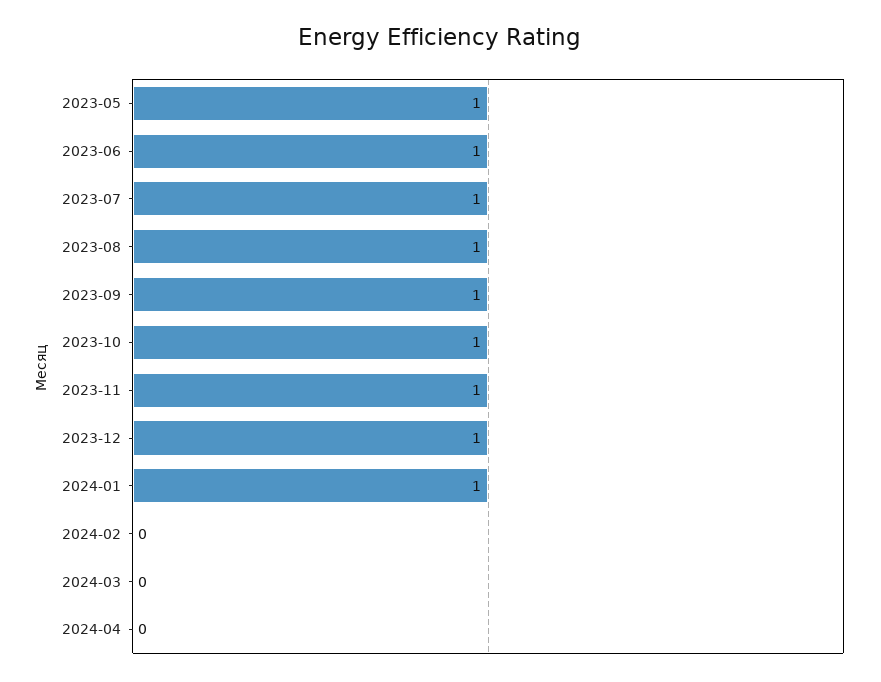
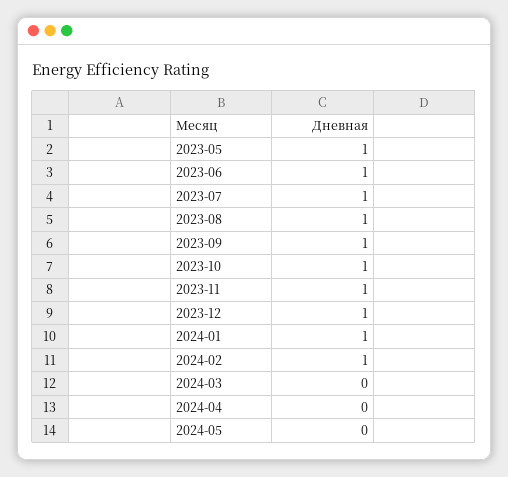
2024-02: 0 -> 1
2024-05: none -> 0

